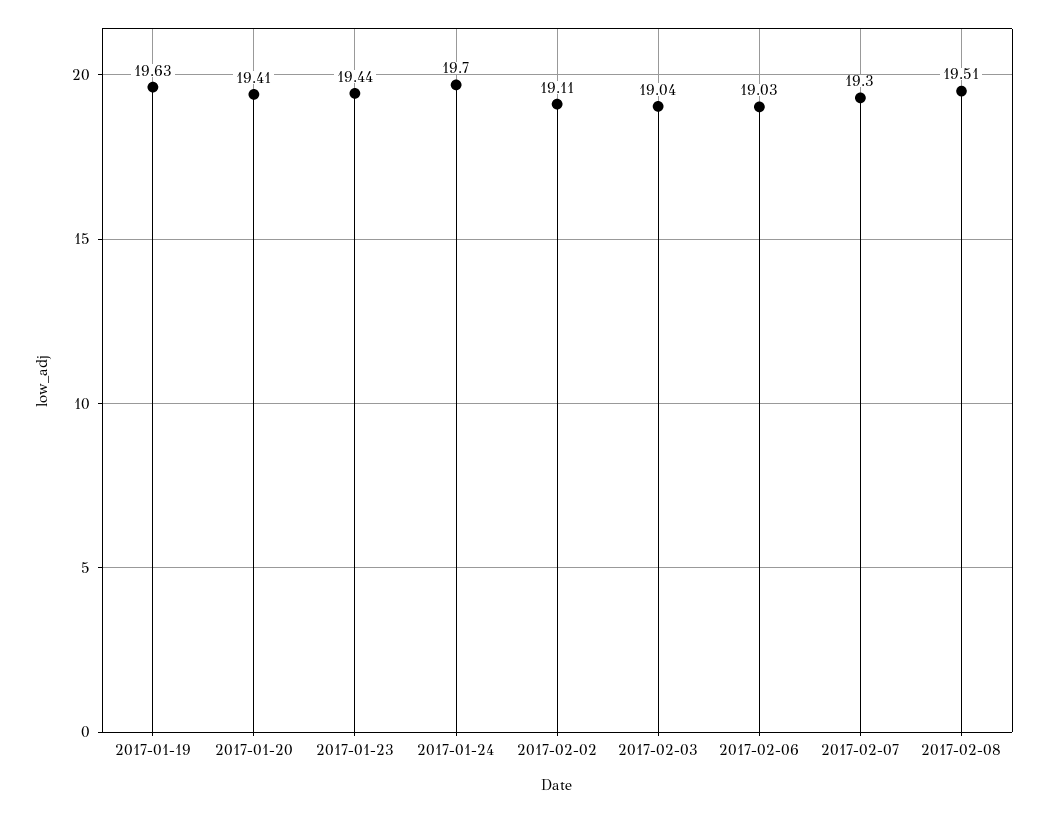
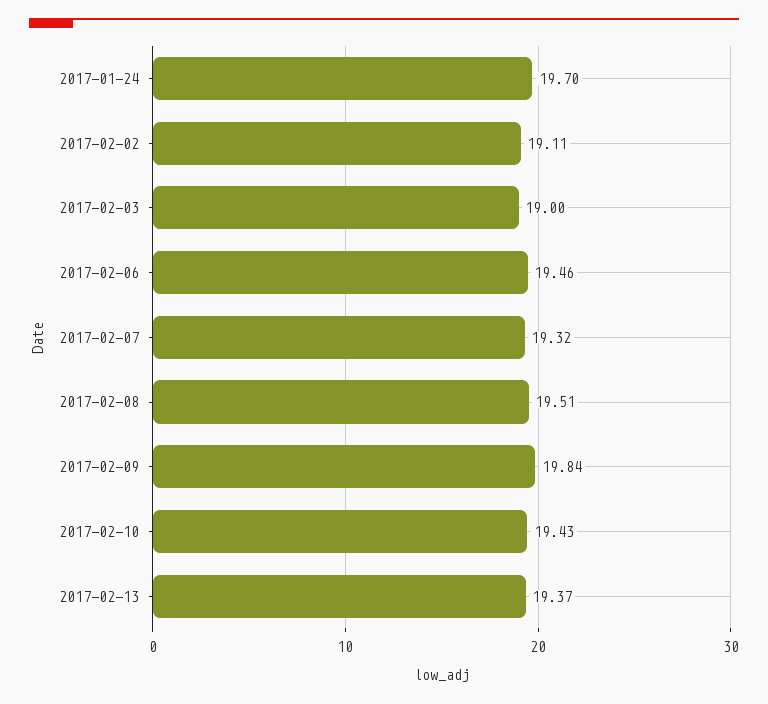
2017-01-19: 19.63 -> none
2017-01-20: 19.41 -> none
2017-01-23: 19.44 -> none
2017-02-03: 19.04 -> 19
2017-02-06: 19.03 -> 19.46
2017-02-07: 19.3 -> 19.32
2017-02-09: none -> 19.84
2017-02-10: none -> 19.43
2017-02-13: none -> 19.37

